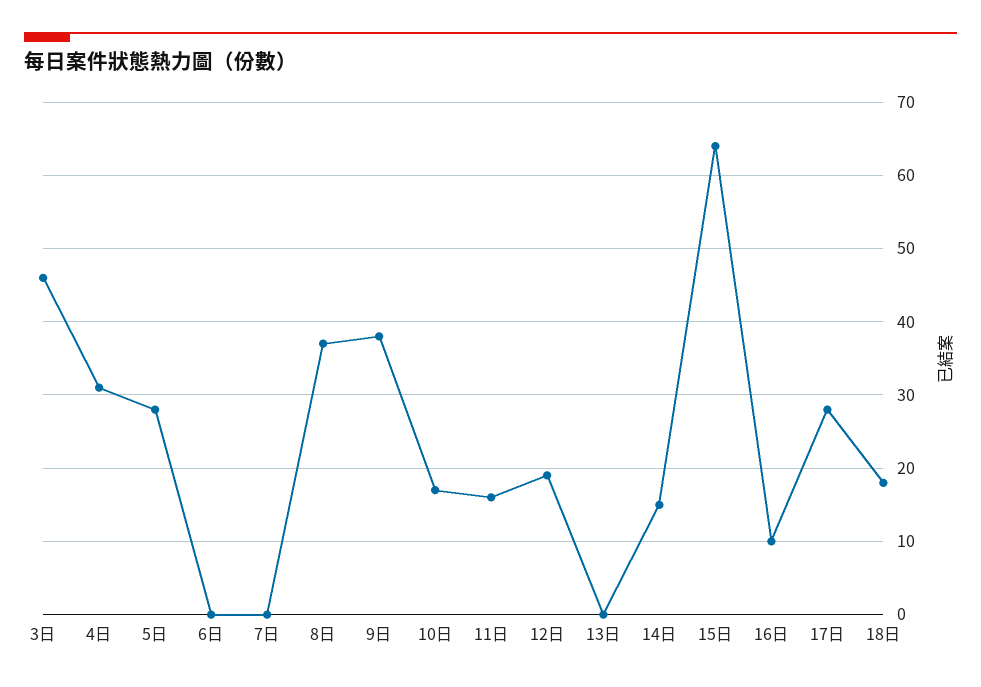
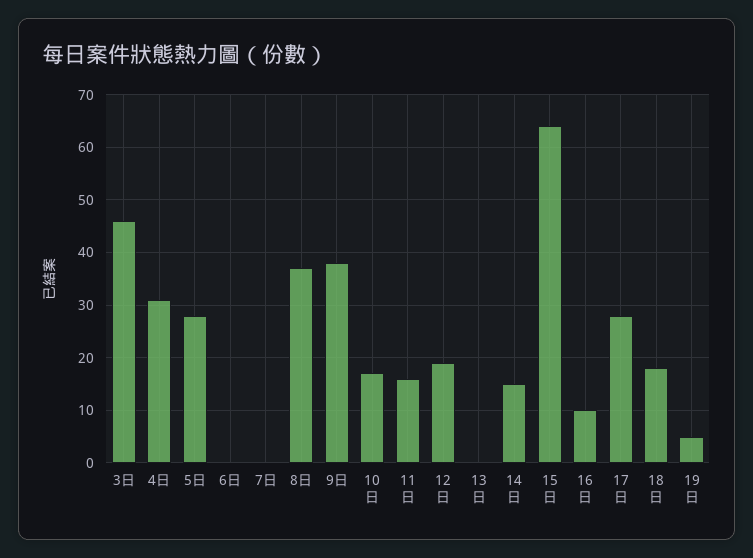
19日: none -> 5

